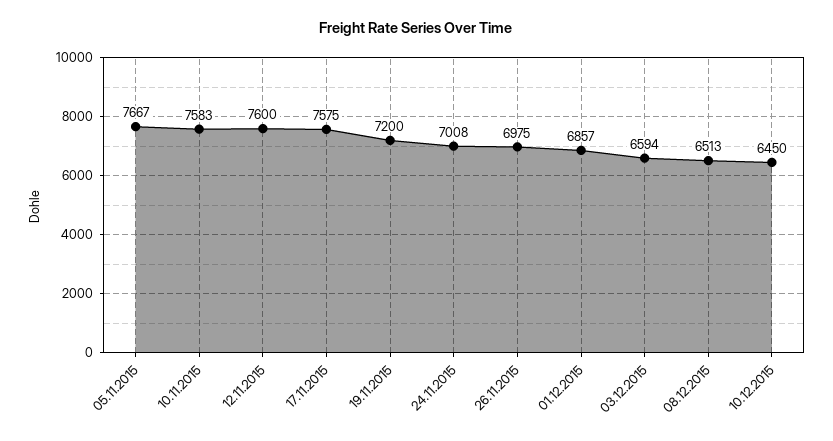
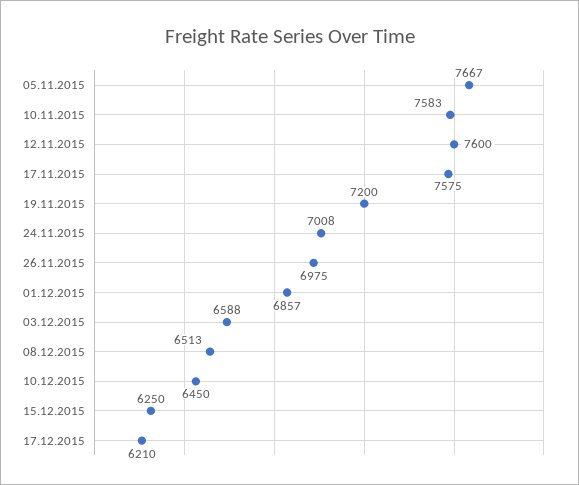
03.12.2015: 6594 -> 6588
15.12.2015: none -> 6250
17.12.2015: none -> 6210

